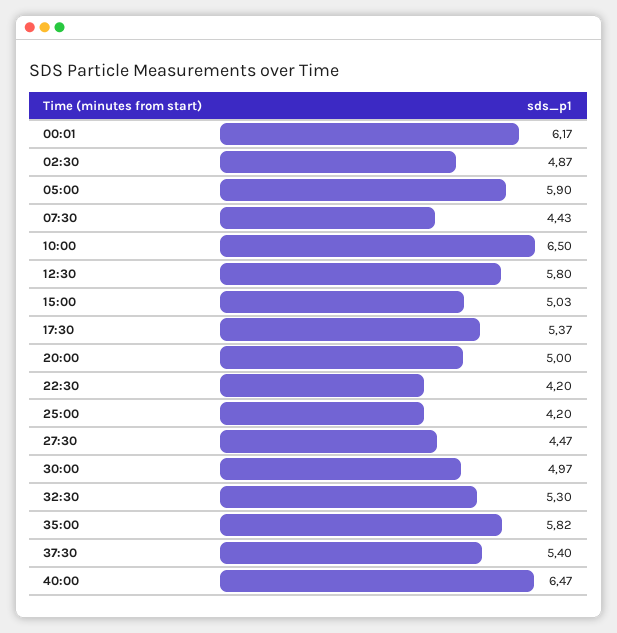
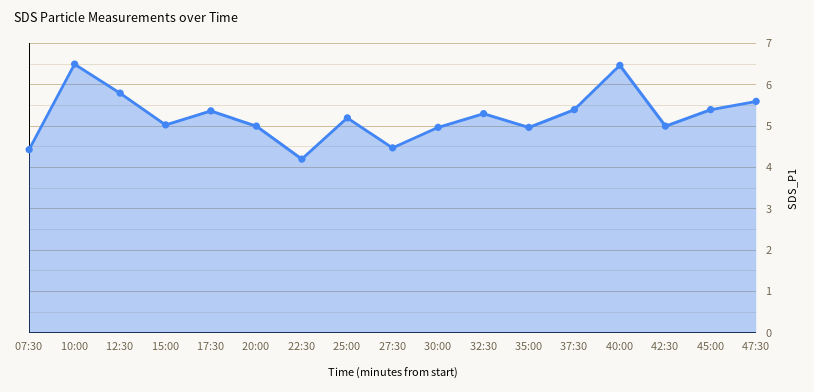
00:01: 6.17 -> none
02:30: 4.87 -> none
05:00: 5.9 -> none
25:00: 4.2 -> 5.2
35:00: 5.82 -> 5
42:30: none -> 5
45:00: none -> 5.4
47:30: none -> 5.6

